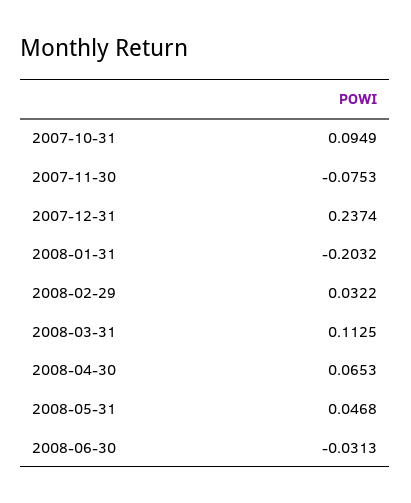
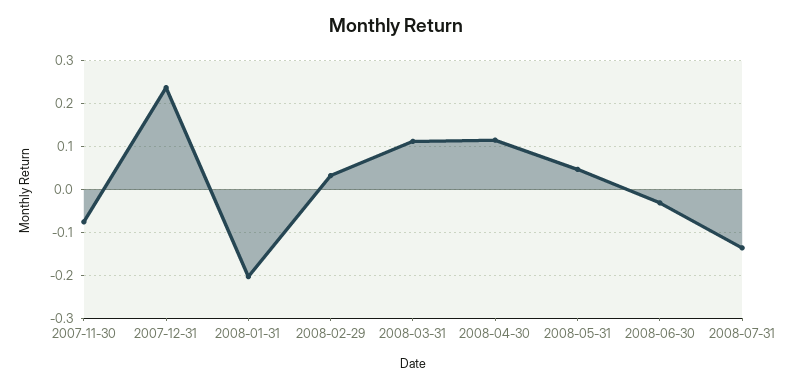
2007-10-31: 0.0949 -> none
2008-04-30: 0.0653 -> 0.12
2008-07-31: none -> -0.14

